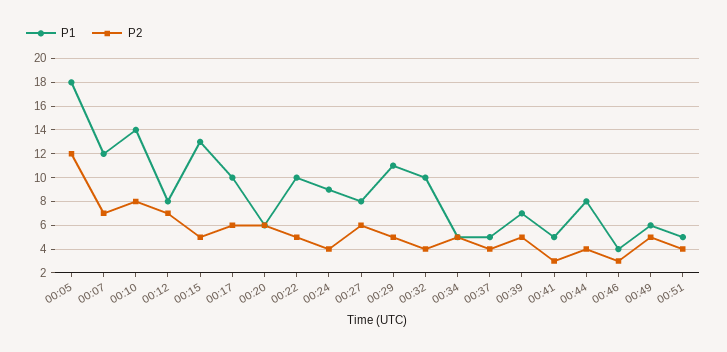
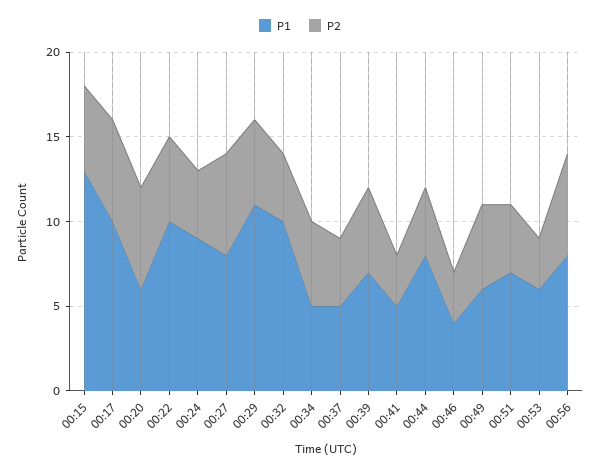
P1, 00:05: 18 -> none
P2, 00:05: 12 -> none
P1, 00:07: 12 -> none
P2, 00:07: 7 -> none
P1, 00:10: 14 -> none
P2, 00:10: 8 -> none
P1, 00:12: 8 -> none
P2, 00:12: 7 -> none
P1, 00:51: 5 -> 7
P1, 00:53: none -> 6
P2, 00:53: none -> 3
P1, 00:56: none -> 8
P2, 00:56: none -> 6

